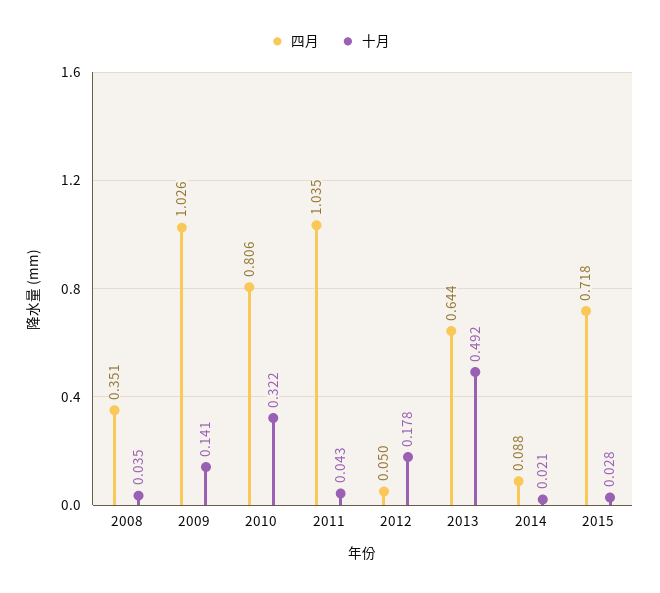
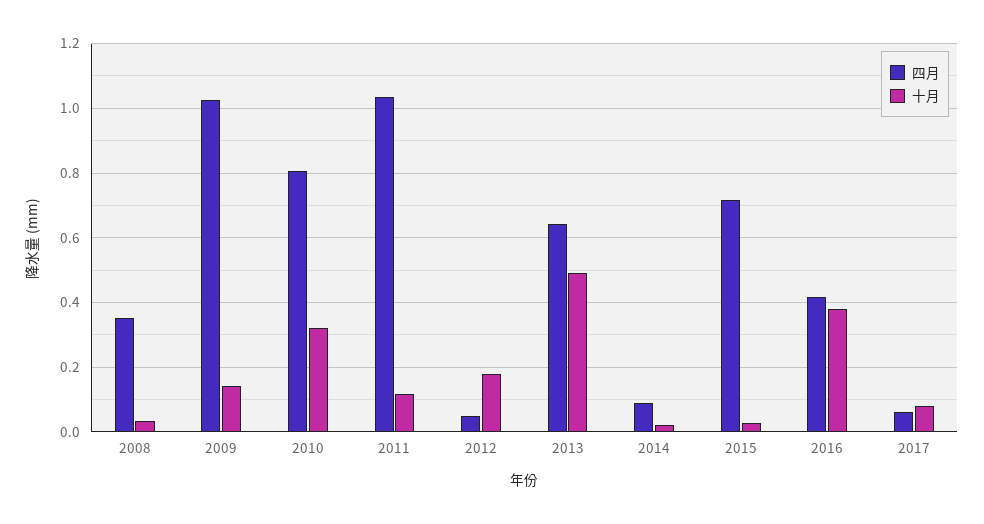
十月, 2011: 0.043 -> 0.12
四月, 2016: none -> 0.42
十月, 2016: none -> 0.38
四月, 2017: none -> 0.06
十月, 2017: none -> 0.08

